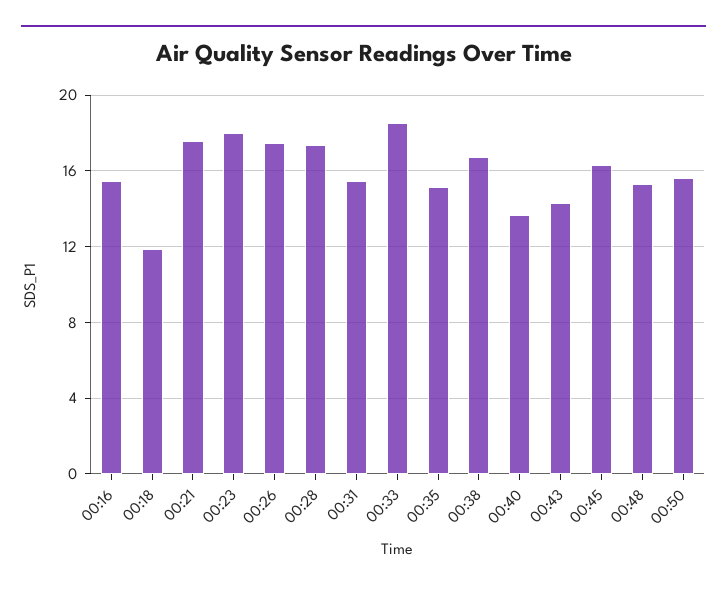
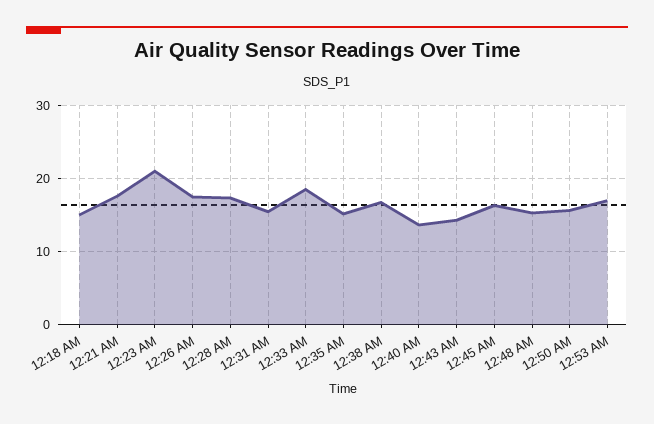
00:16: 15.5 -> none
00:18: 12 -> 15
00:23: 18 -> 21
12:53 AM: none -> 17

